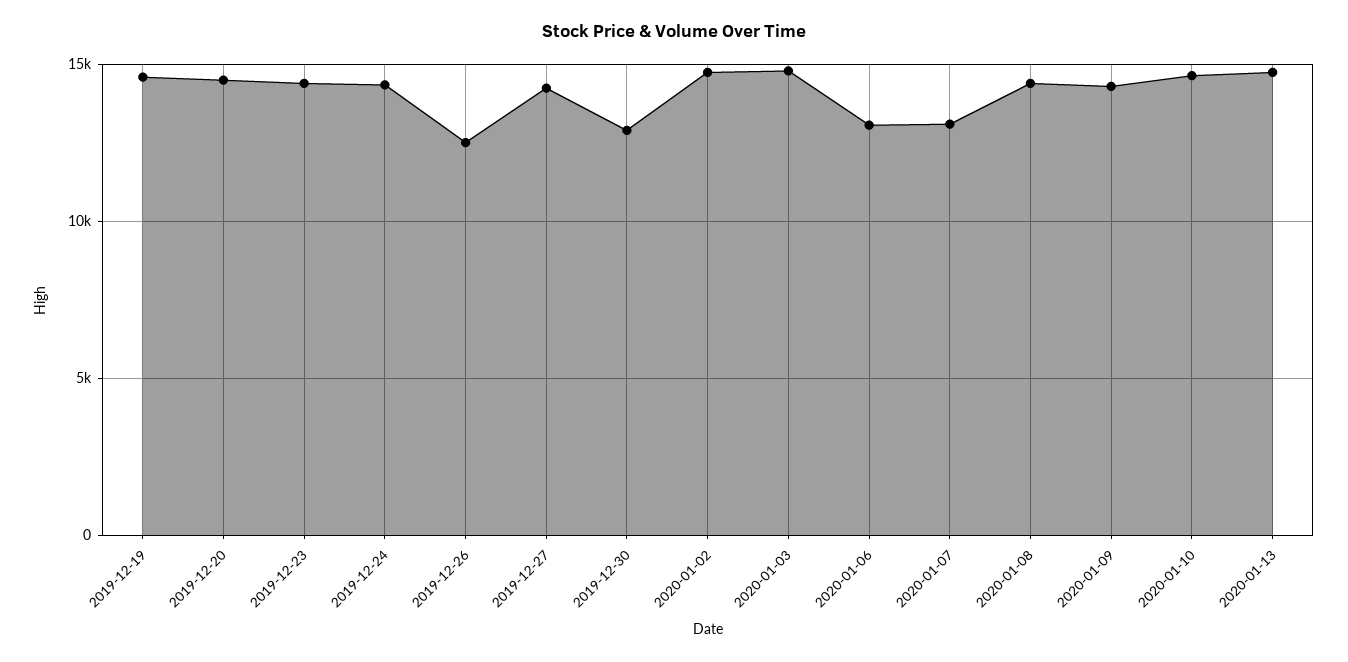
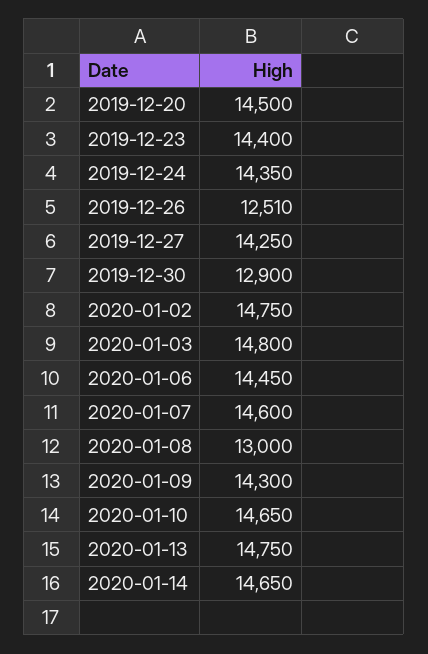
2019-12-19: 14500 -> none
2020-01-06: 13000 -> 14450
2020-01-07: 13000 -> 14600
2020-01-08: 14500 -> 13000
2020-01-14: none -> 14650

